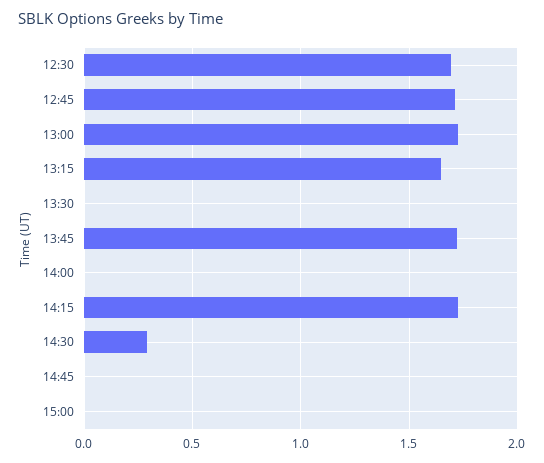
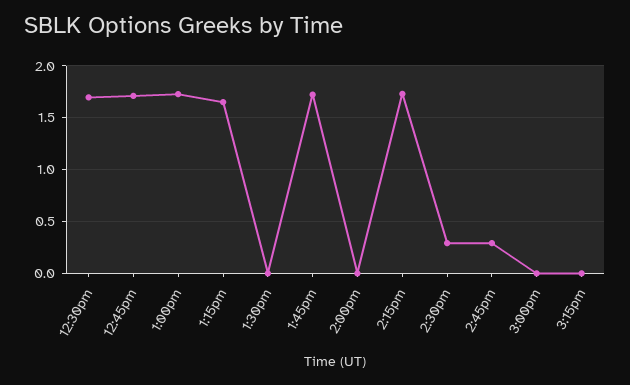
14:45: 0 -> 0.3
3:15pm: none -> 0

